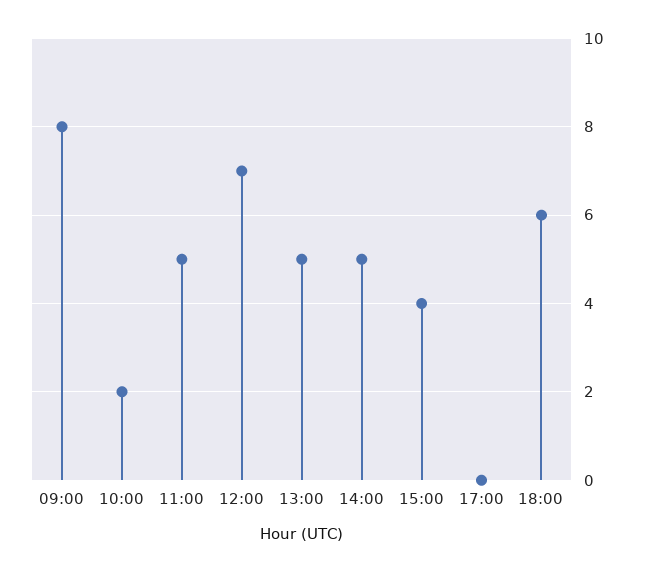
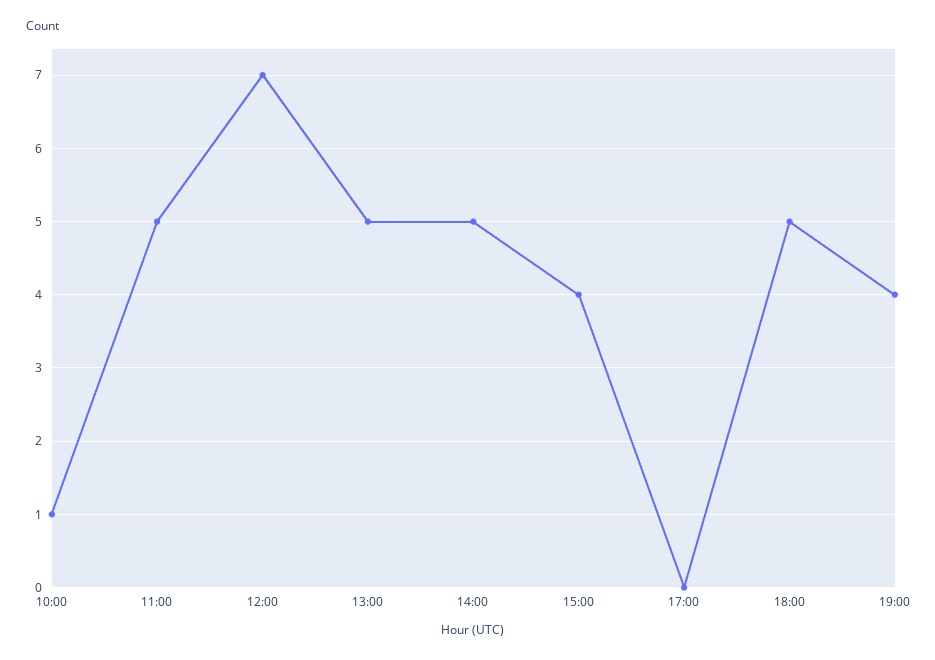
09:00: 8 -> none
10:00: 2 -> 1
18:00: 6 -> 5
19:00: none -> 4

